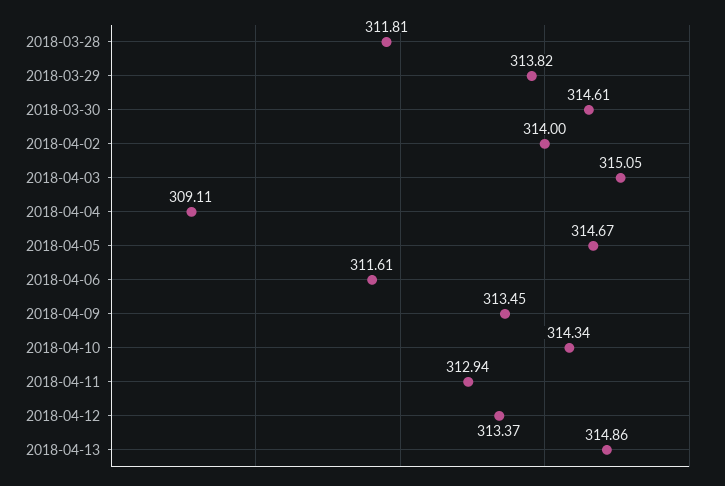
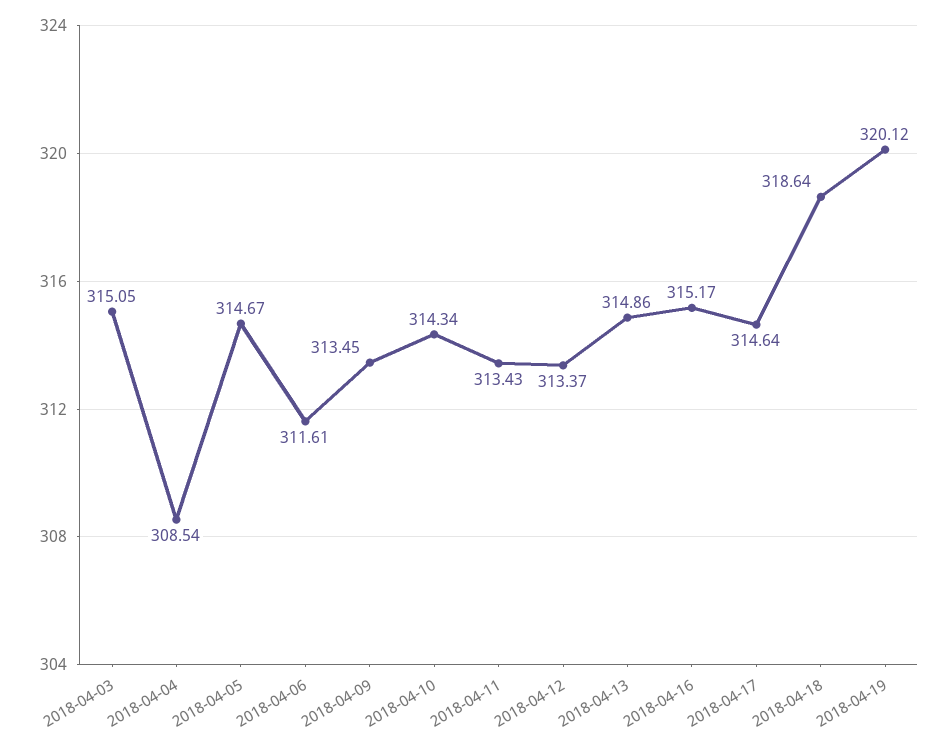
2018-03-28: 311.81 -> none
2018-03-29: 313.82 -> none
2018-03-30: 314.61 -> none
2018-04-02: 314 -> none
2018-04-04: 309.11 -> 308.54
2018-04-11: 312.94 -> 313.43
2018-04-16: none -> 315.17
2018-04-17: none -> 314.64
2018-04-18: none -> 318.64
2018-04-19: none -> 320.12

